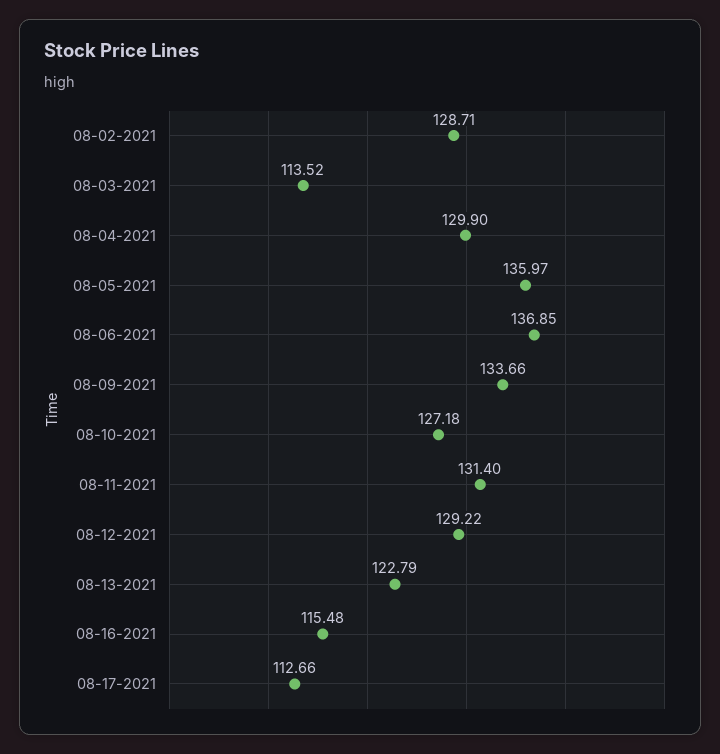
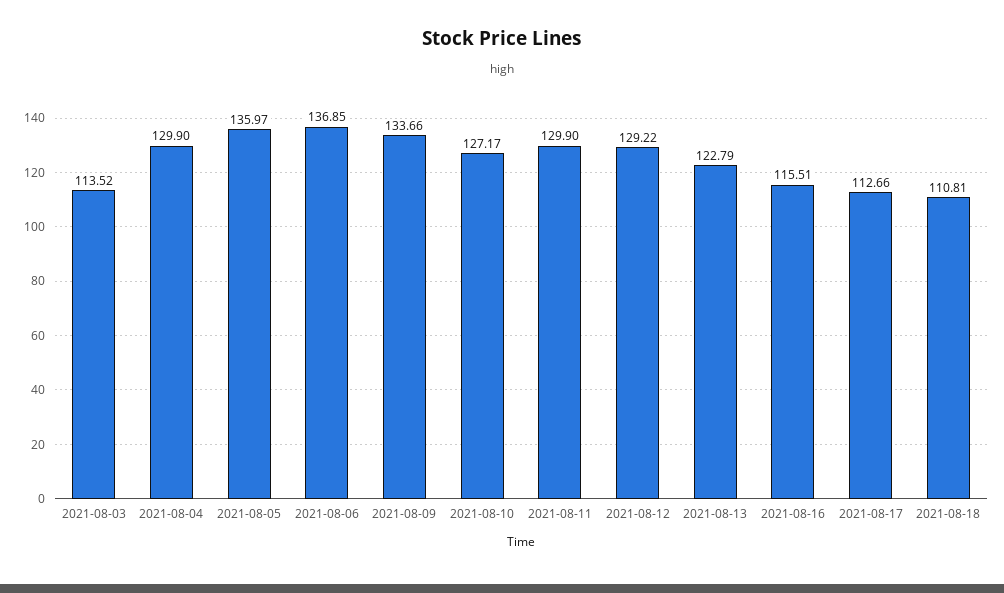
08-02-2021: 128.71 -> none
08-10-2021: 127.18 -> 127.17
08-11-2021: 131.4 -> 129.9
08-16-2021: 115.48 -> 115.51
2021-08-18: none -> 110.81

